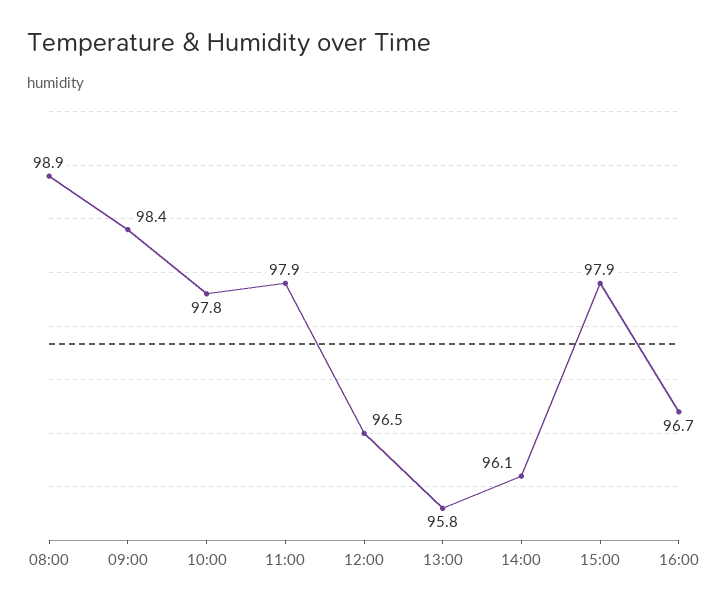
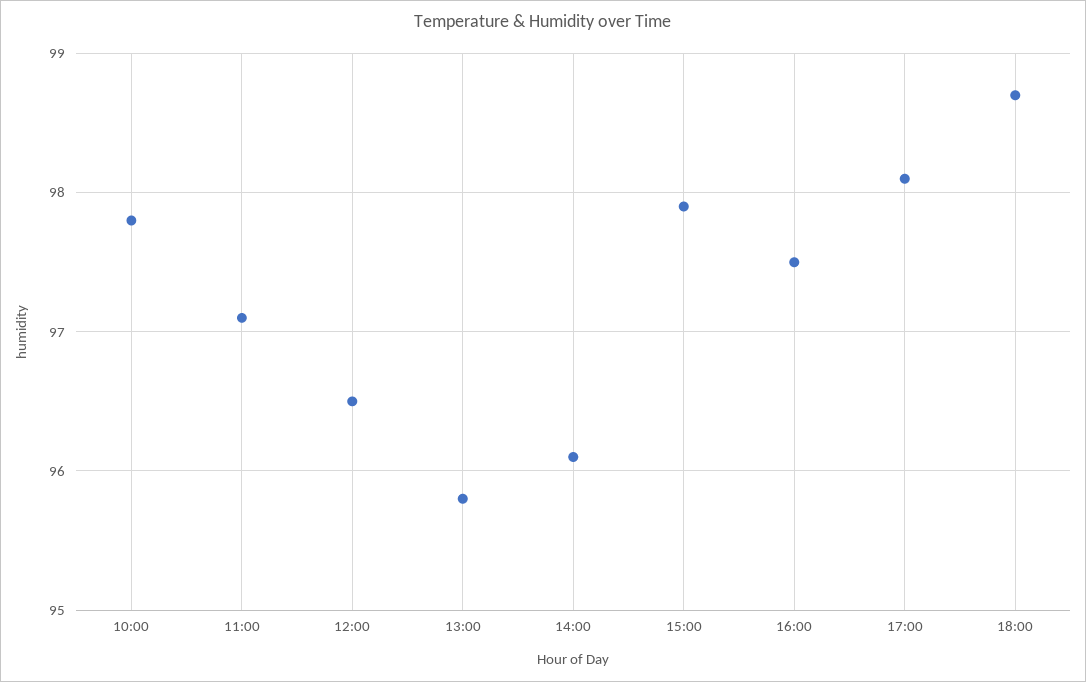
08:00: 98.9 -> none
09:00: 98.4 -> none
11:00: 97.9 -> 97.1
16:00: 96.7 -> 97.5
17:00: none -> 98.1
18:00: none -> 98.7

